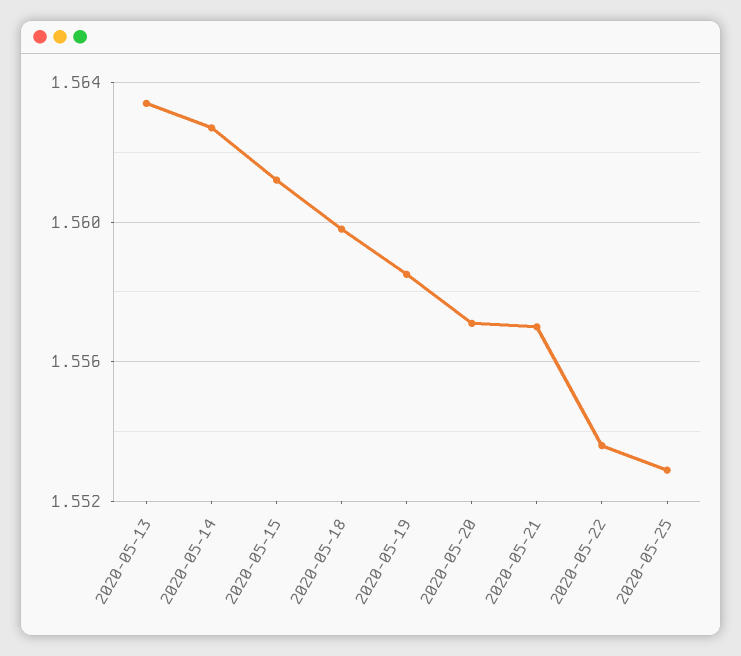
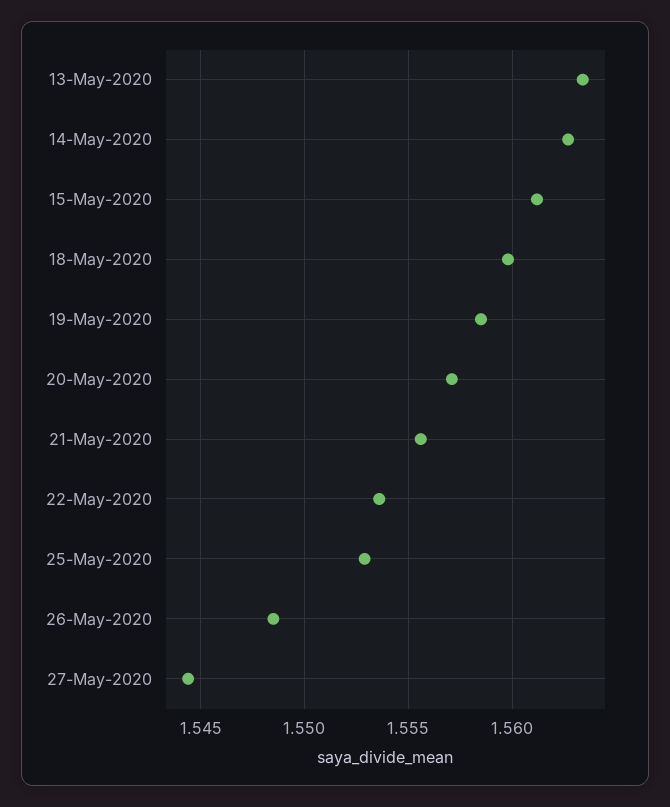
2020-05-21: 1.557 -> 1.5555
26-May-2020: none -> 1.5485
27-May-2020: none -> 1.5445

